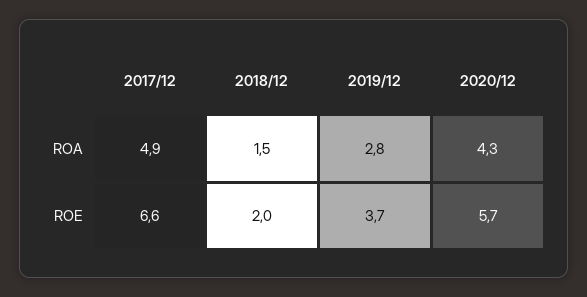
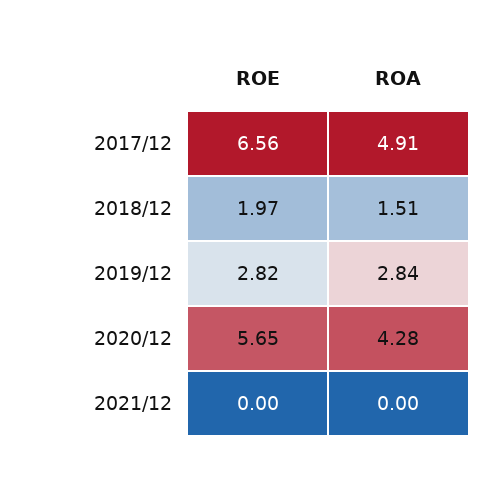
2019/12, ROE: 3.7 -> 2.82
2021/12, ROE: none -> 0
2021/12, ROA: none -> 0

